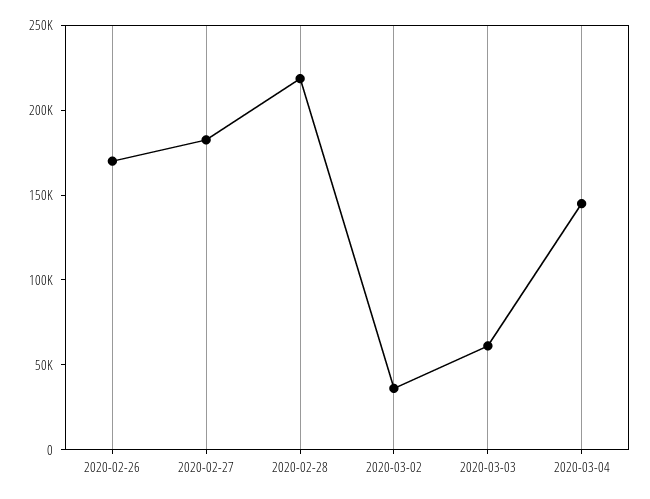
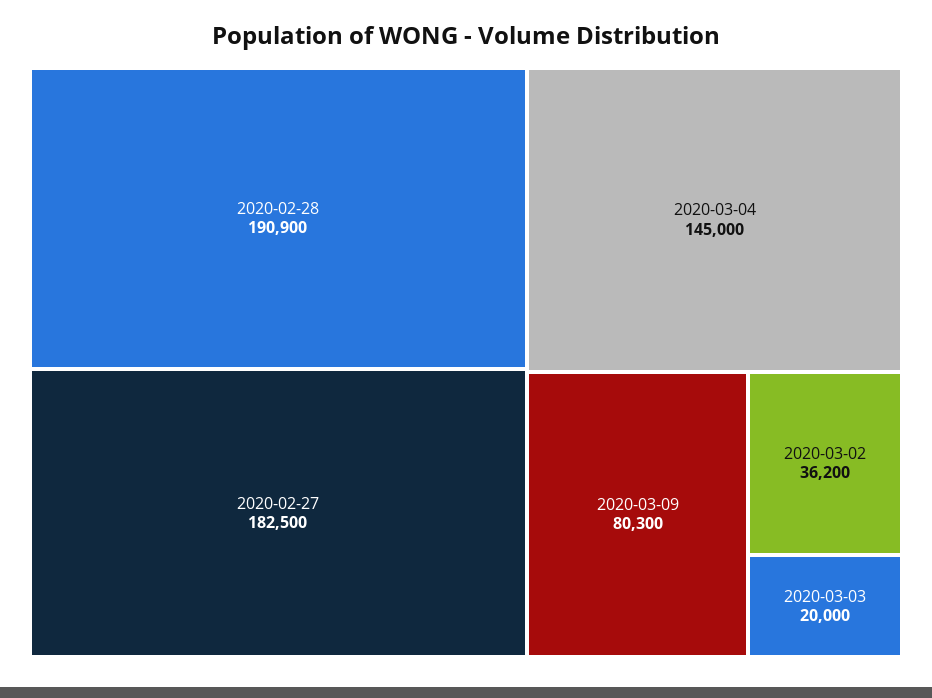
2020-02-26: 170000 -> none
2020-02-28: 220000 -> 190900
2020-03-03: 60000 -> 20000
2020-03-09: none -> 80300

